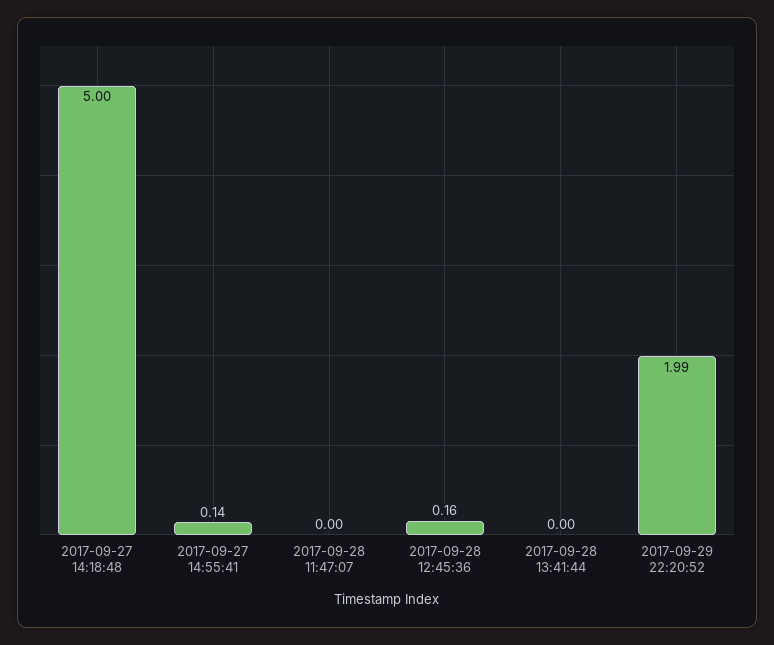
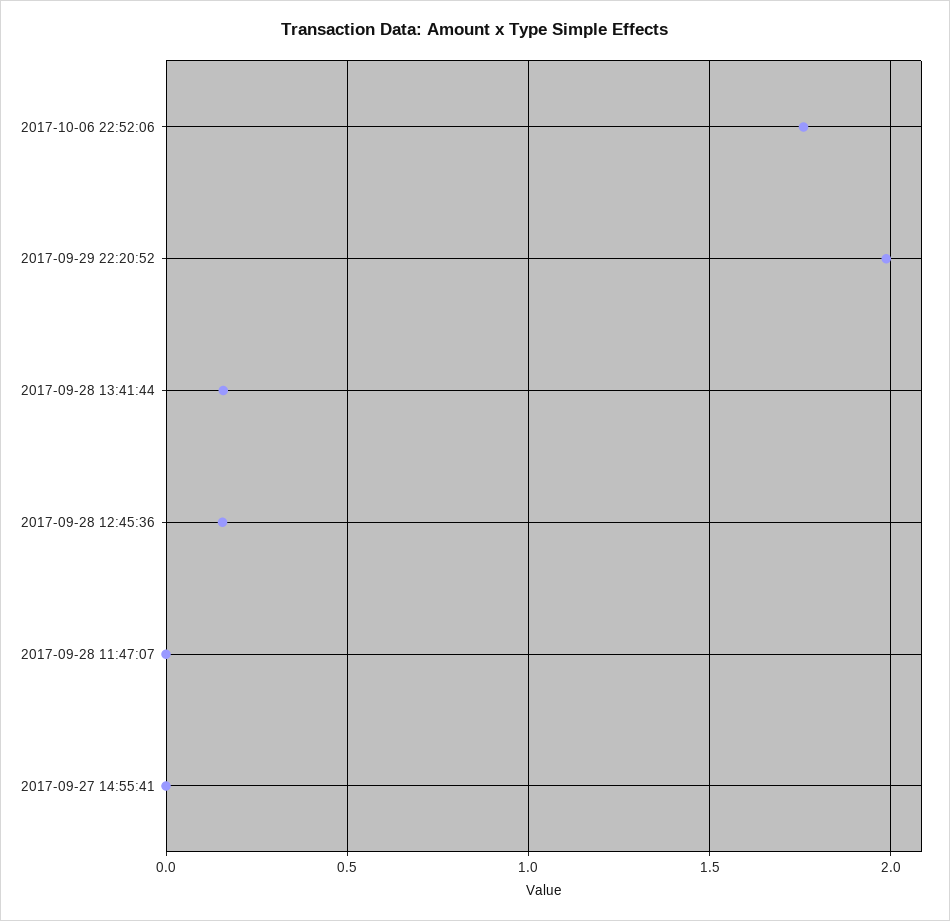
2017-09-27 14:18:48: 5 -> none
2017-09-27 14:55:41: 0.14 -> 0
2017-09-28 13:41:44: 0 -> 0.15
2017-10-06 22:52:06: none -> 1.75

